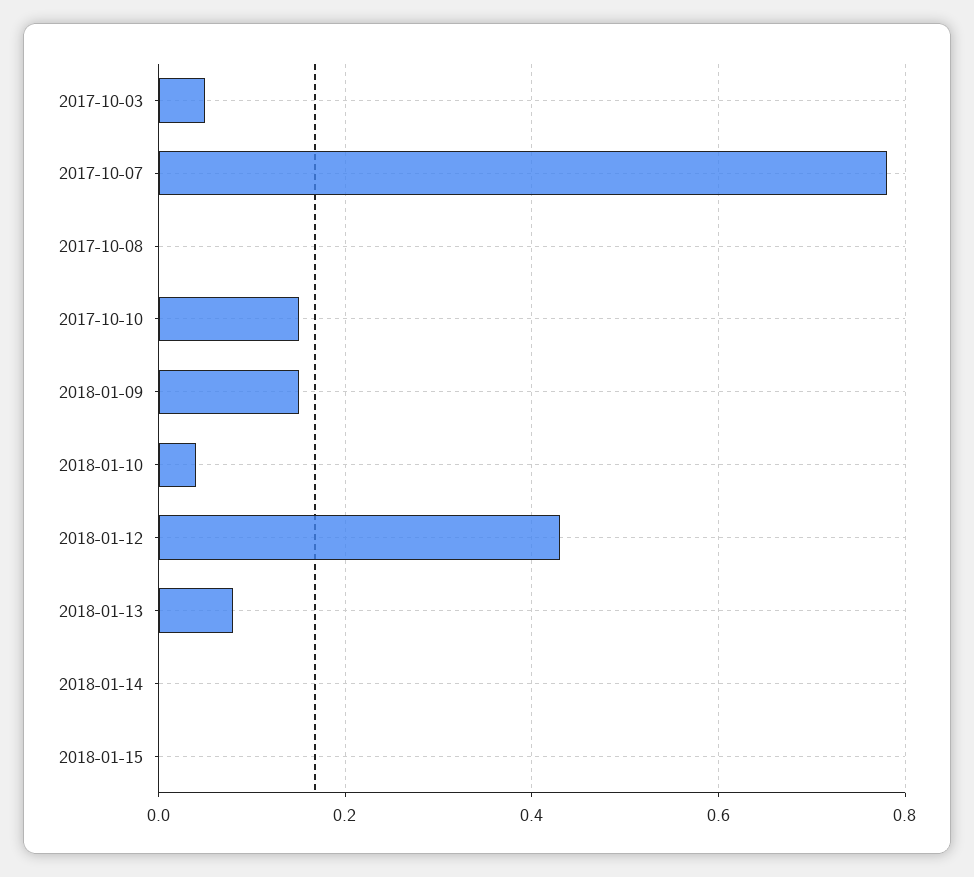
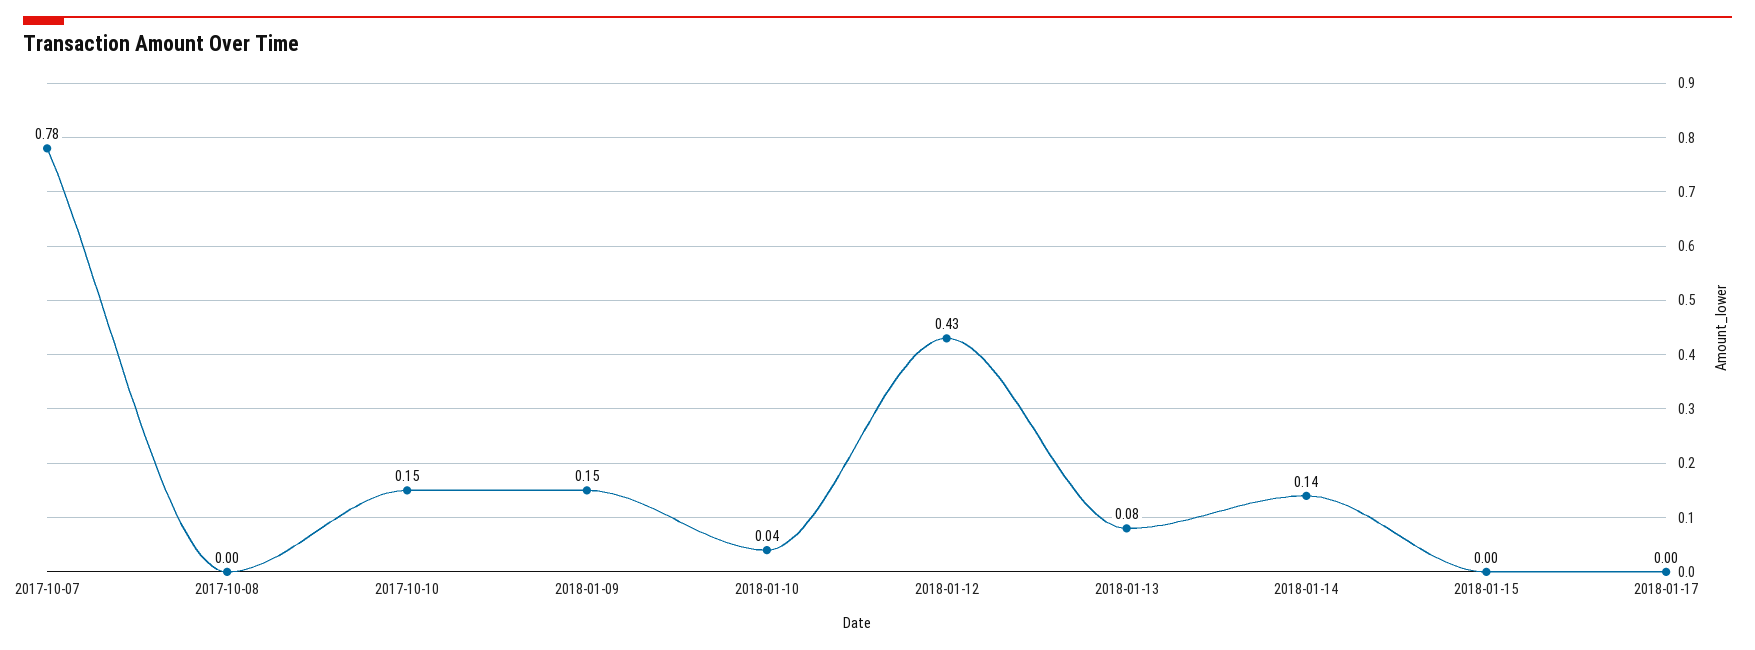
2017-10-03: 0.05 -> none
2018-01-14: 0 -> 0.14
2018-01-17: none -> 0

